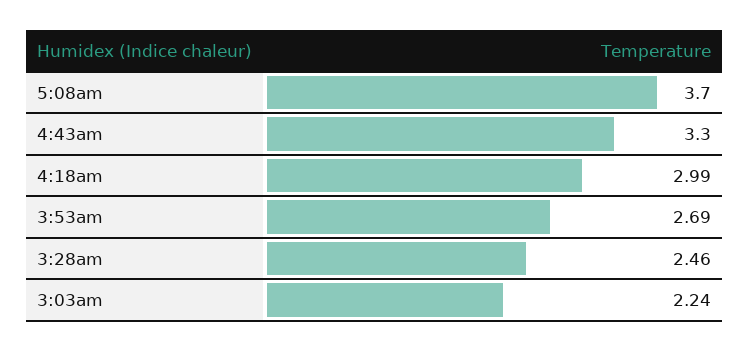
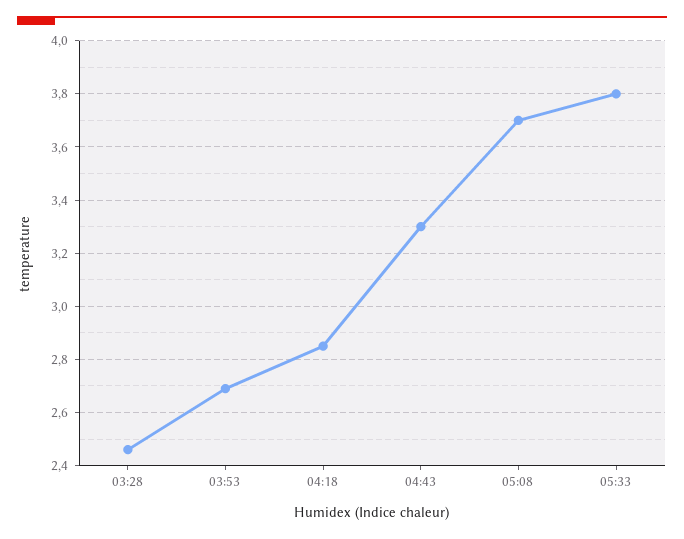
4:18am: 2.99 -> 2.85
3:03am: 2.24 -> none
05:33: none -> 3.8

